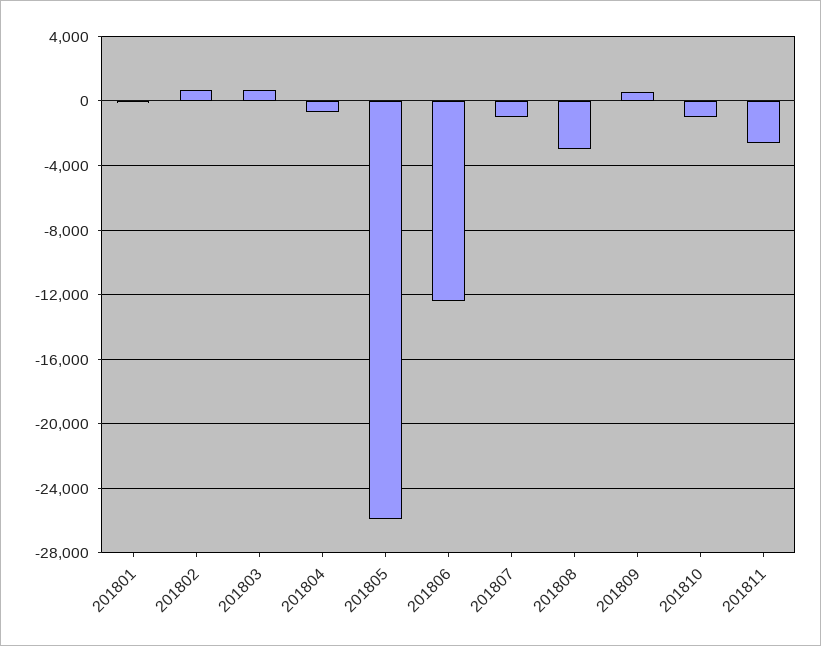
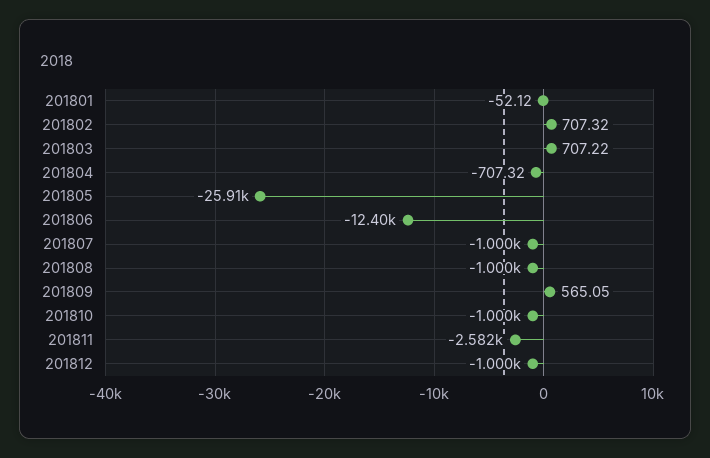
201808: -3000 -> -1000
201812: none -> -1000

